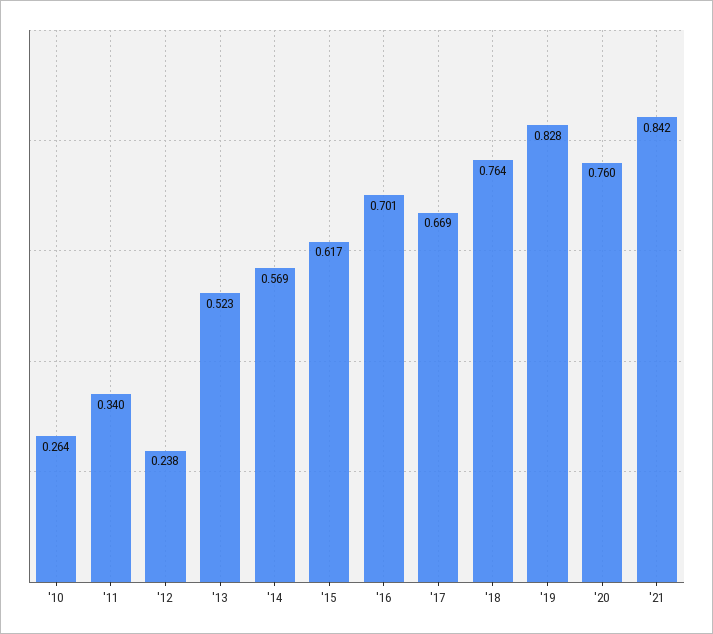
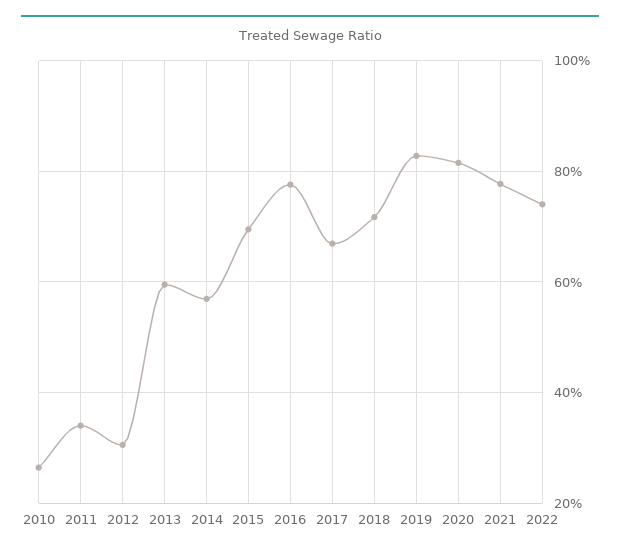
'12: 0.238 -> 0.3
'13: 0.523 -> 0.6
'15: 0.617 -> 0.7
'16: 0.701 -> 0.78
'18: 0.764 -> 0.72
'20: 0.76 -> 0.82
'21: 0.842 -> 0.78
2022: none -> 0.74

